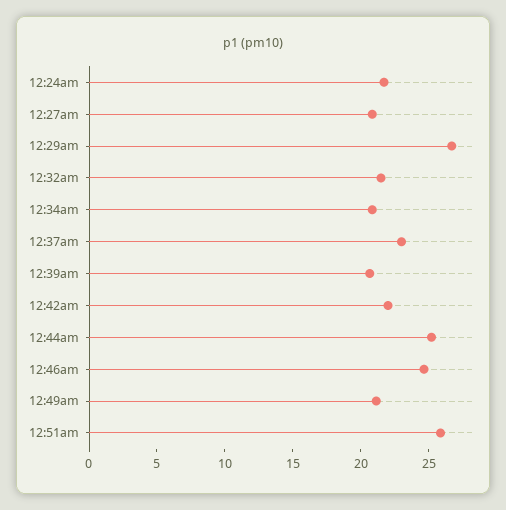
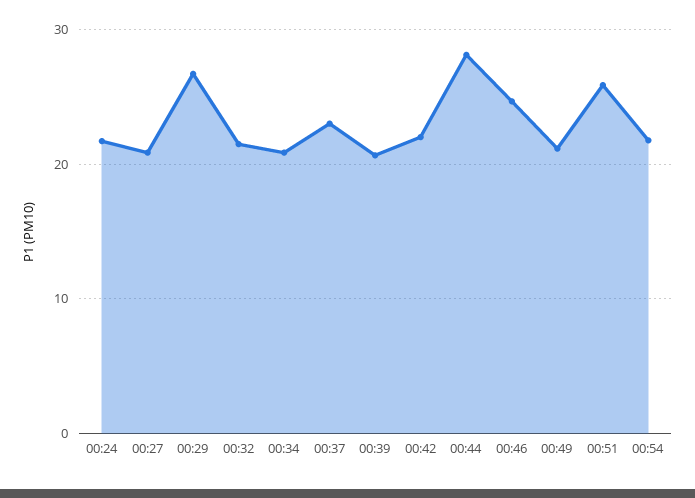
12:44am: 25 -> 28
00:54: none -> 22

